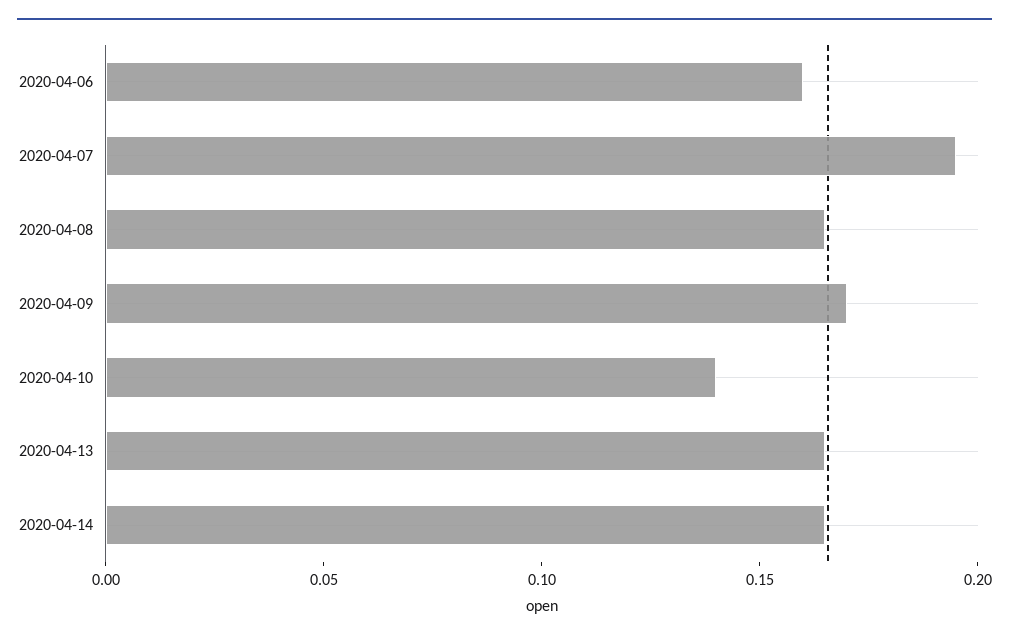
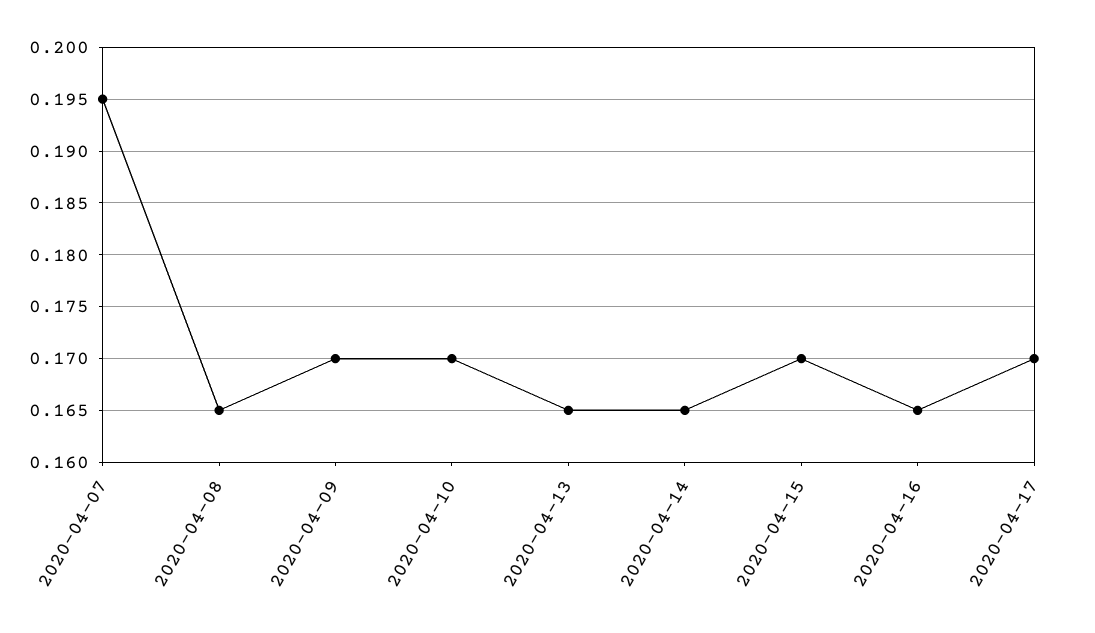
2020-04-06: 0.16 -> none
2020-04-10: 0.14 -> 0.17
2020-04-15: none -> 0.17
2020-04-16: none -> 0.165
2020-04-17: none -> 0.17

